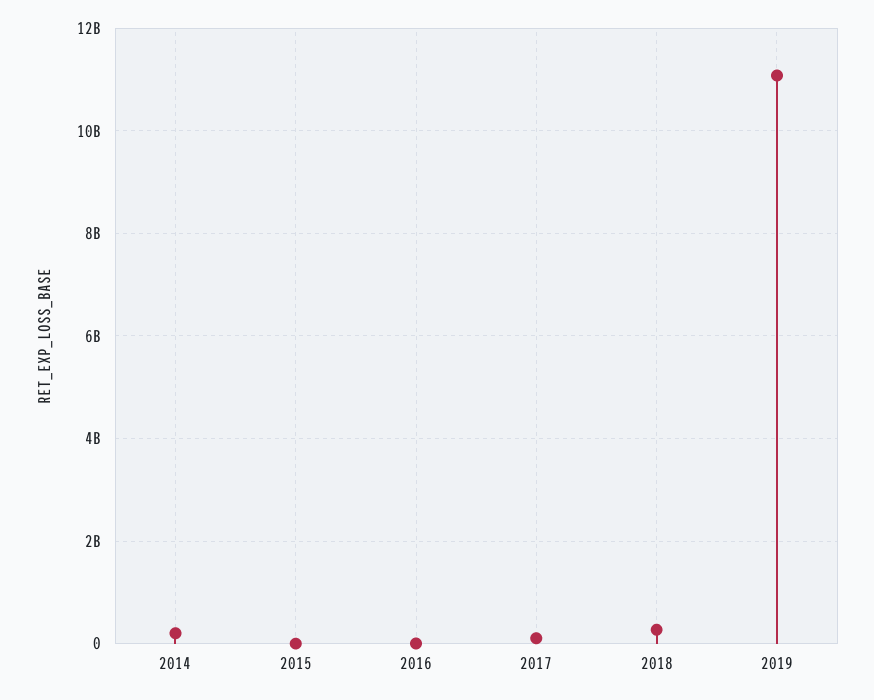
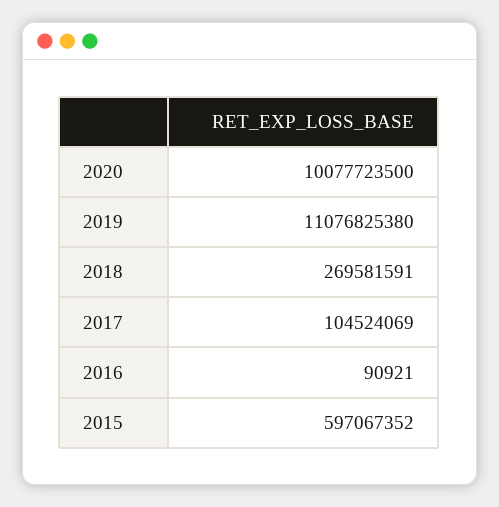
2014: 200000000 -> none
2015: 0 -> 597067352
2020: none -> 10077723500

